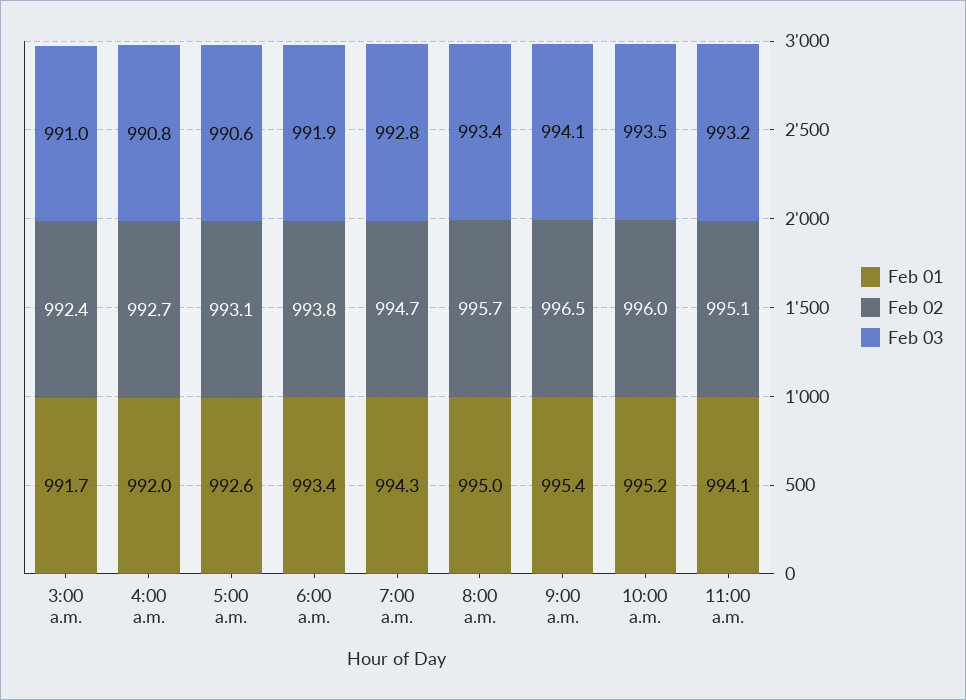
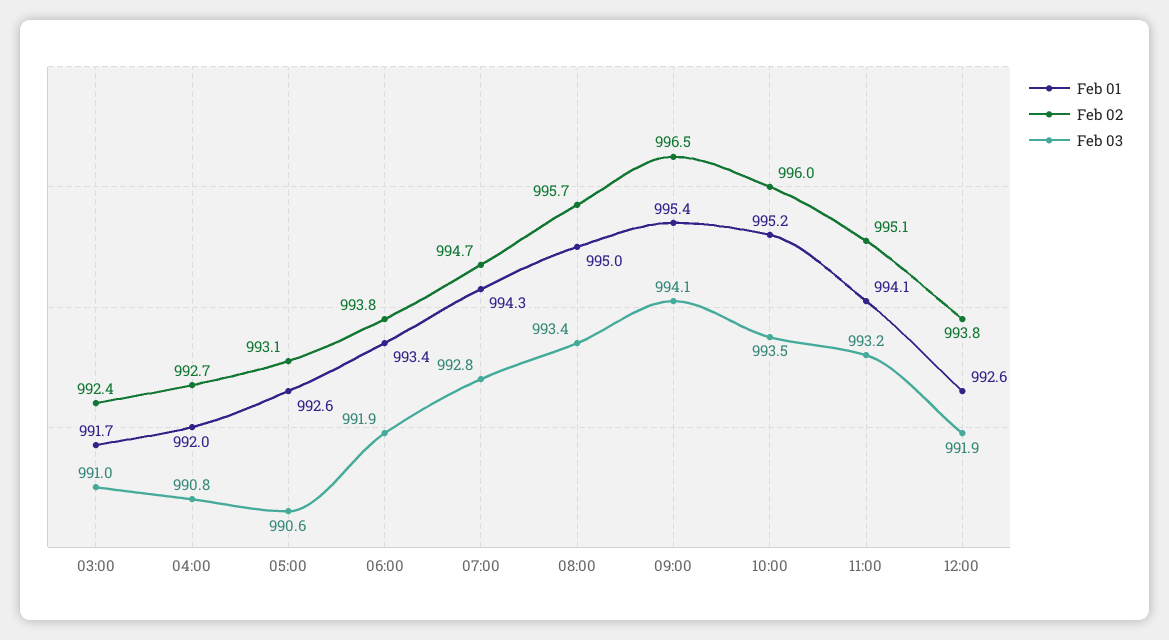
Feb 01, 12:00: none -> 992.6
Feb 02, 12:00: none -> 993.8
Feb 03, 12:00: none -> 991.9

